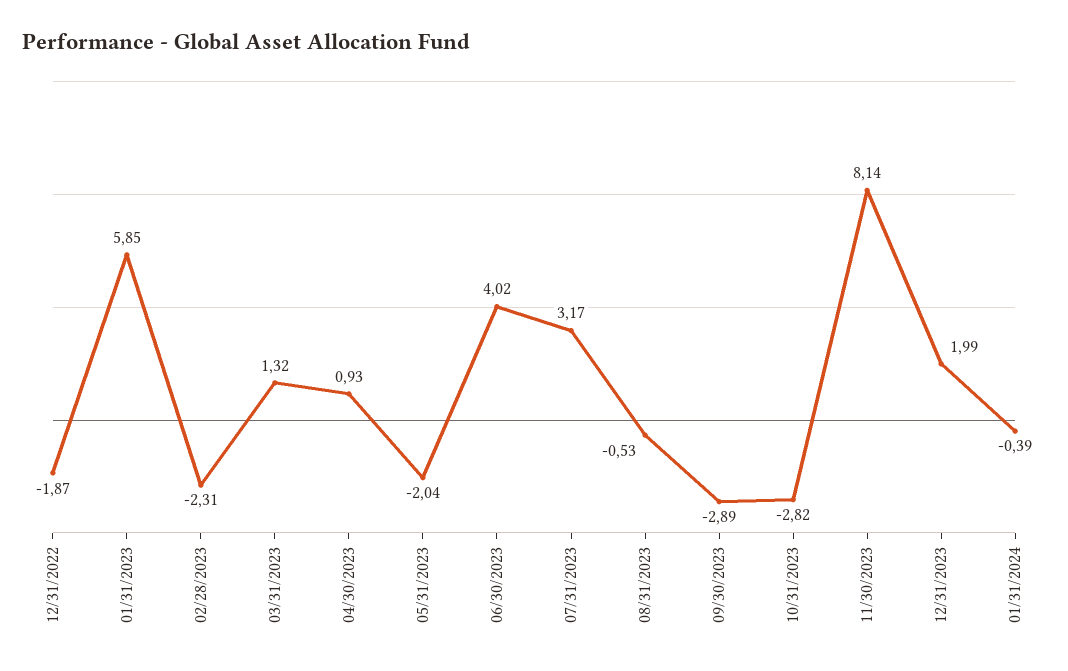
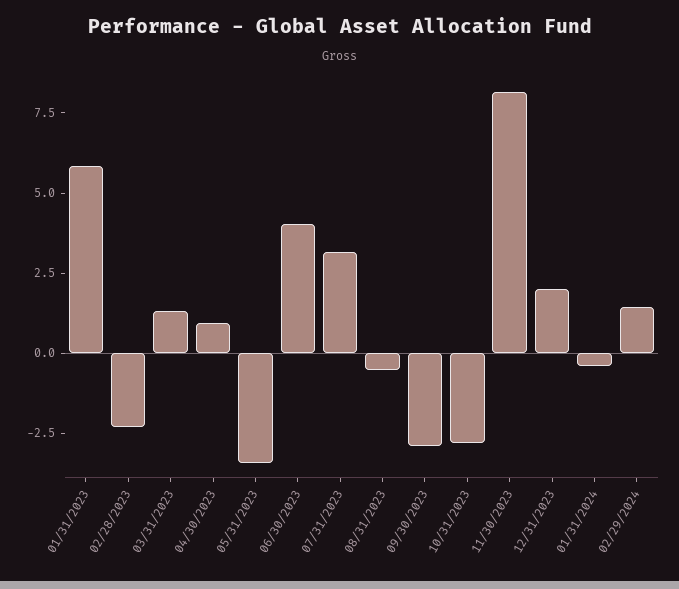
12/31/2022: -1.87 -> none
05/31/2023: -2.04 -> -3.5
02/29/2024: none -> 1.5

